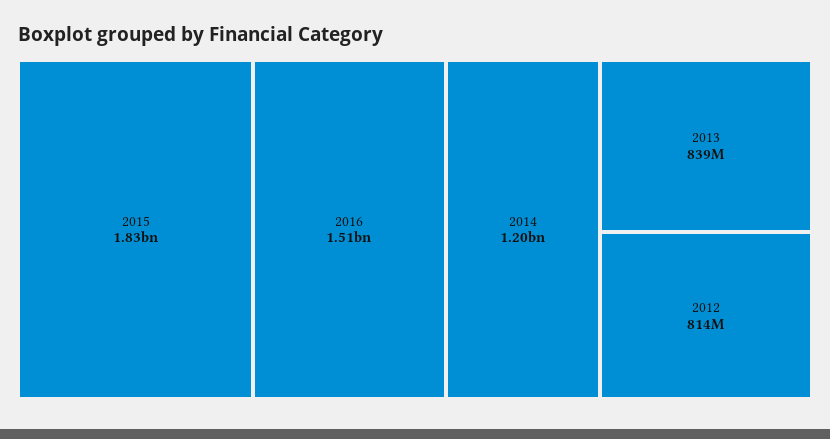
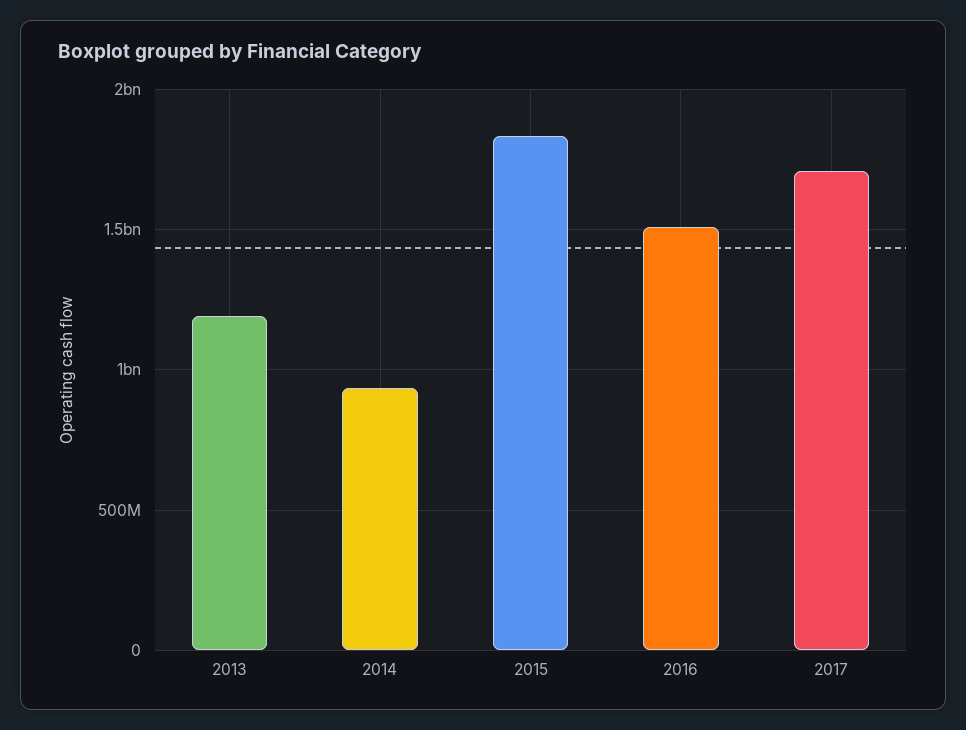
2014: 1200000000 -> 950000000
2013: 839000000 -> 1200000000
2012: 814000000 -> none
2017: none -> 1700000000

